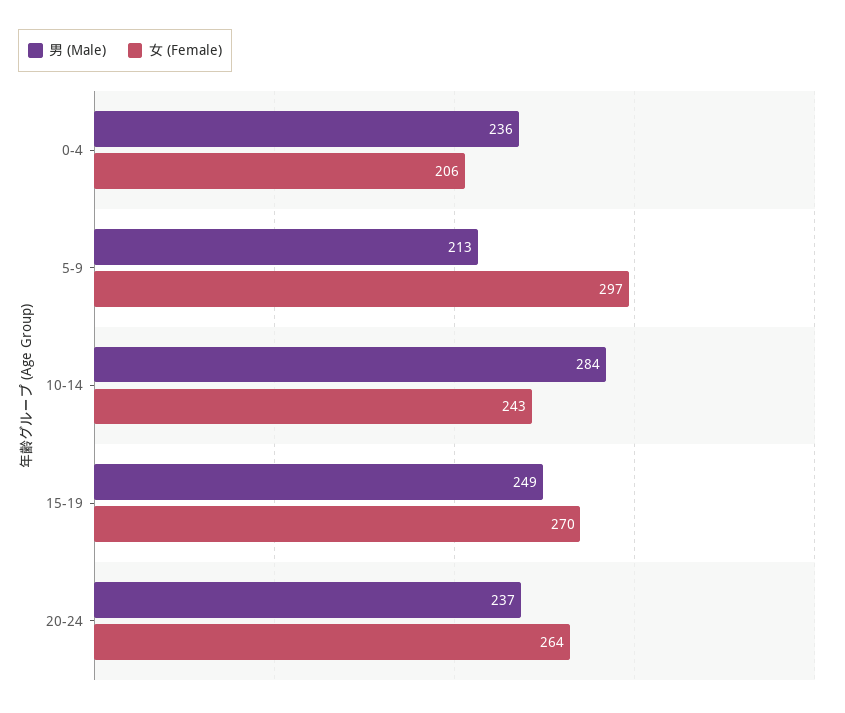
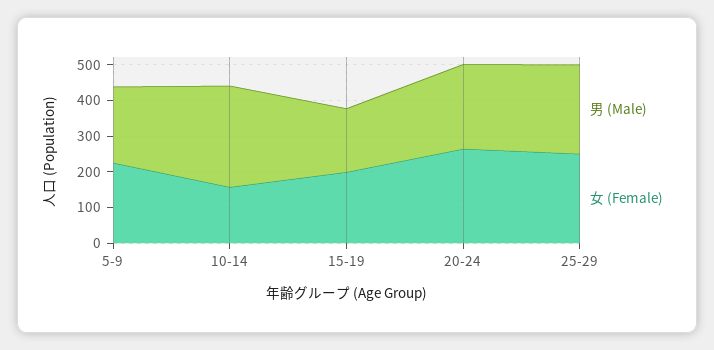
男 (Male), 0-4: 236 -> none
女 (Female), 0-4: 206 -> none
女 (Female), 5-9: 297 -> 225
女 (Female), 10-14: 243 -> 150
男 (Male), 15-19: 249 -> 175
女 (Female), 15-19: 270 -> 200
男 (Male), 25-29: none -> 250
女 (Female), 25-29: none -> 250

